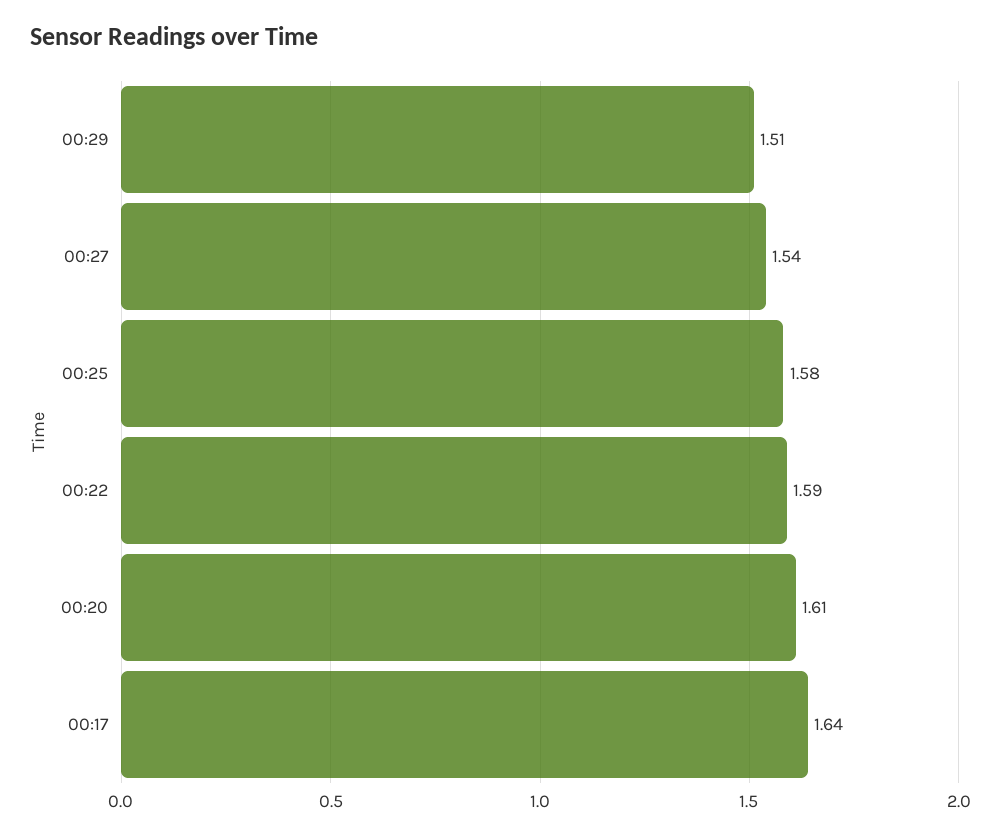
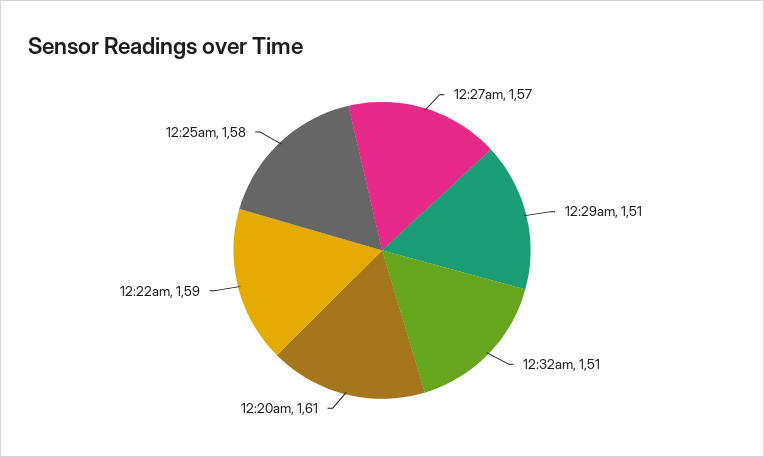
00:27: 1.54 -> 1.57
00:17: 1.64 -> none
12:32am: none -> 1.51

